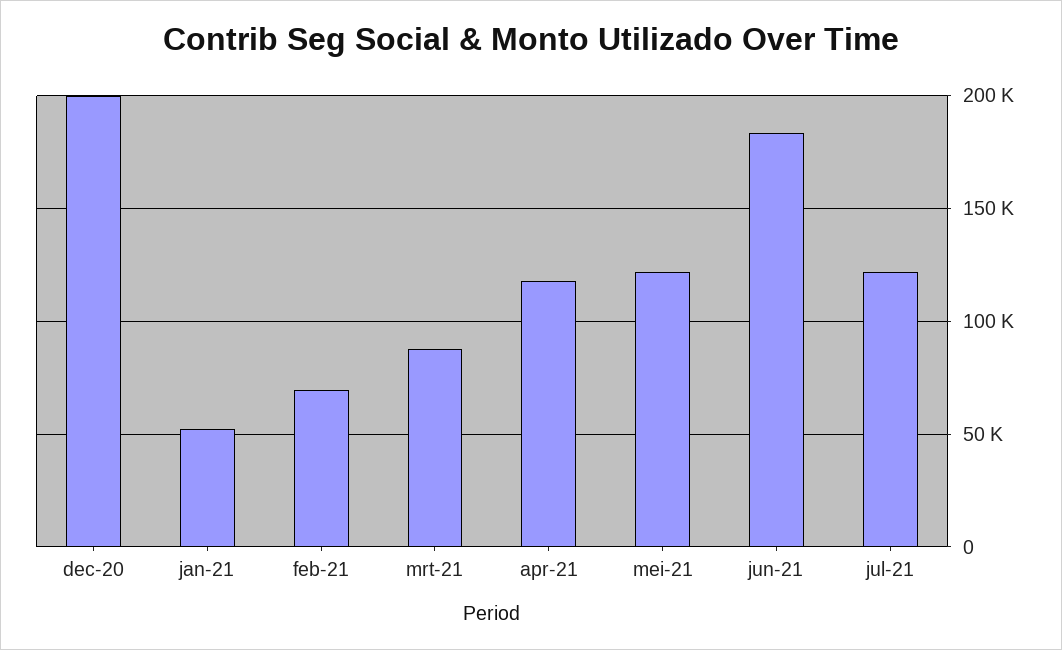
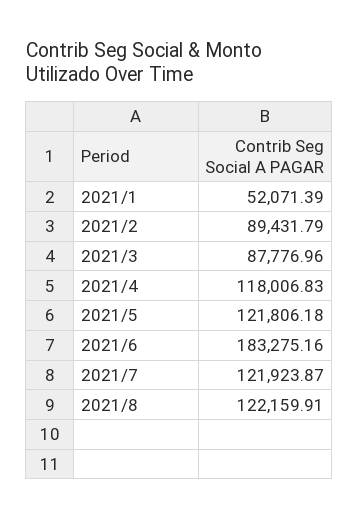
dec-20: 200000 -> none
feb-21: 70000 -> 89431.79
2021/8: none -> 122159.91

